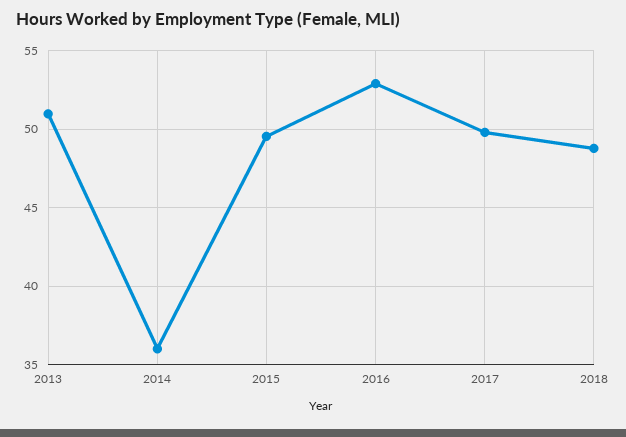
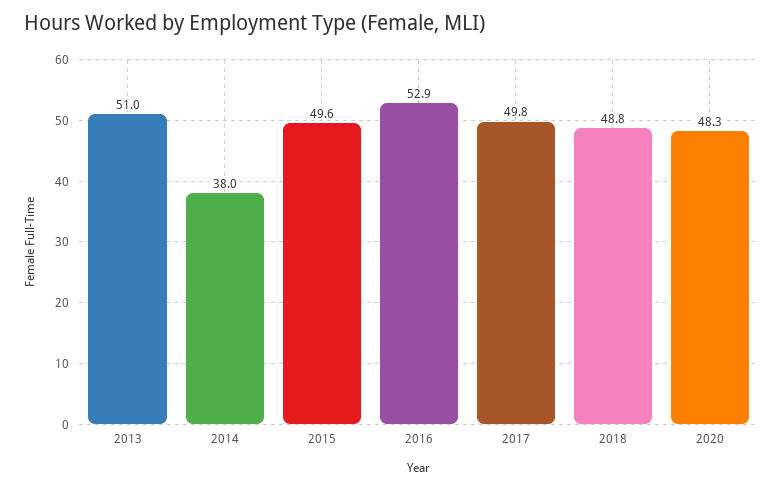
2014: 36 -> 38
2020: none -> 48.3

